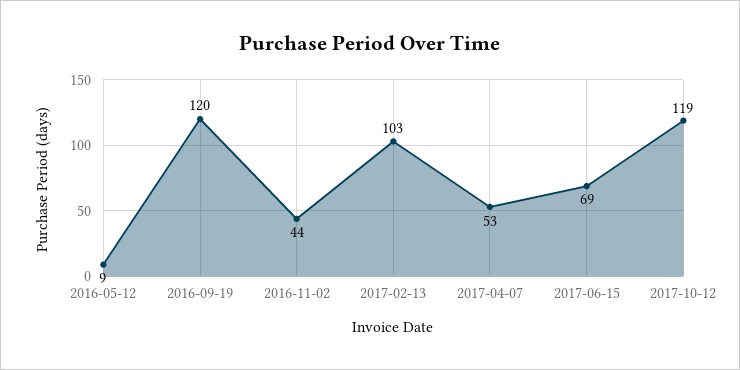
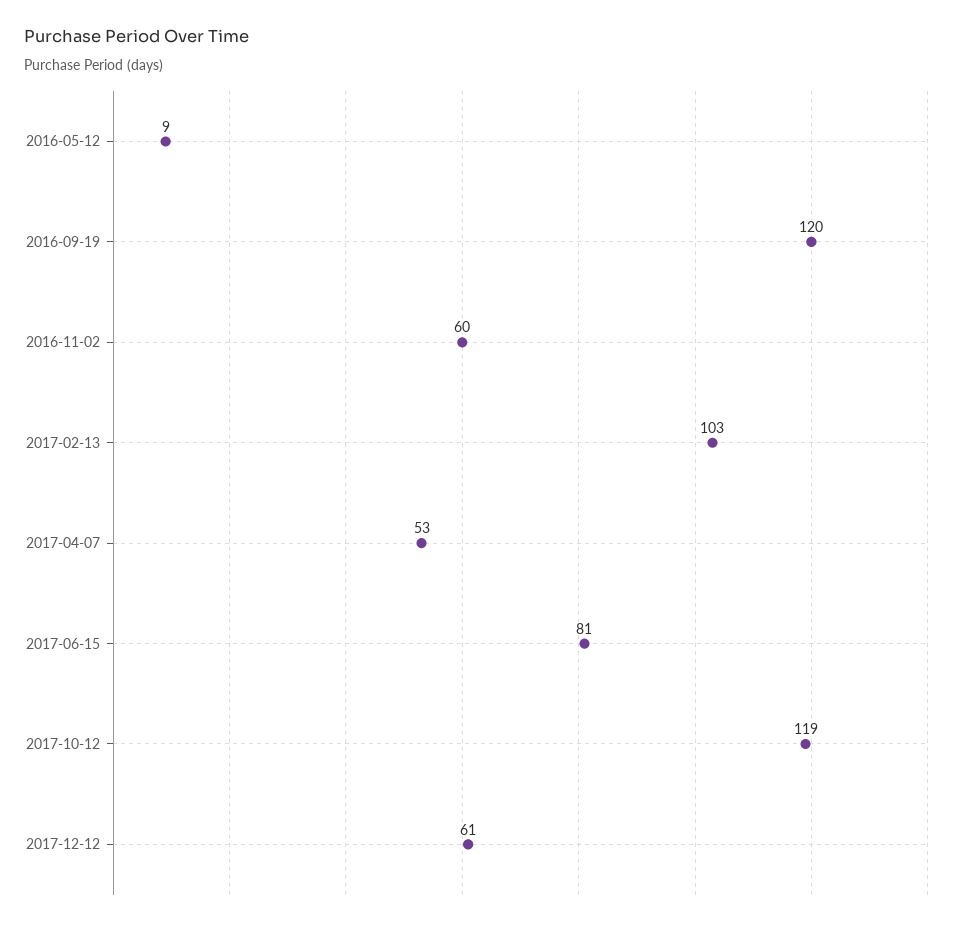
2016-11-02: 44 -> 60
2017-06-15: 69 -> 81
2017-12-12: none -> 61

